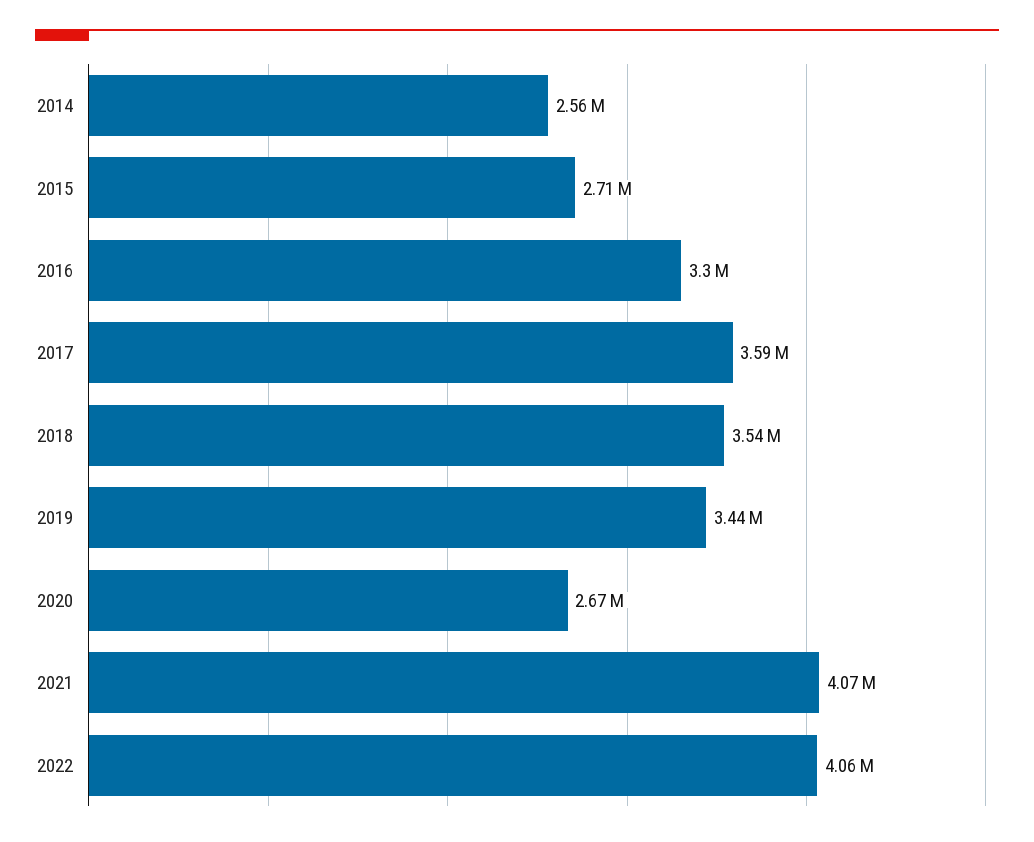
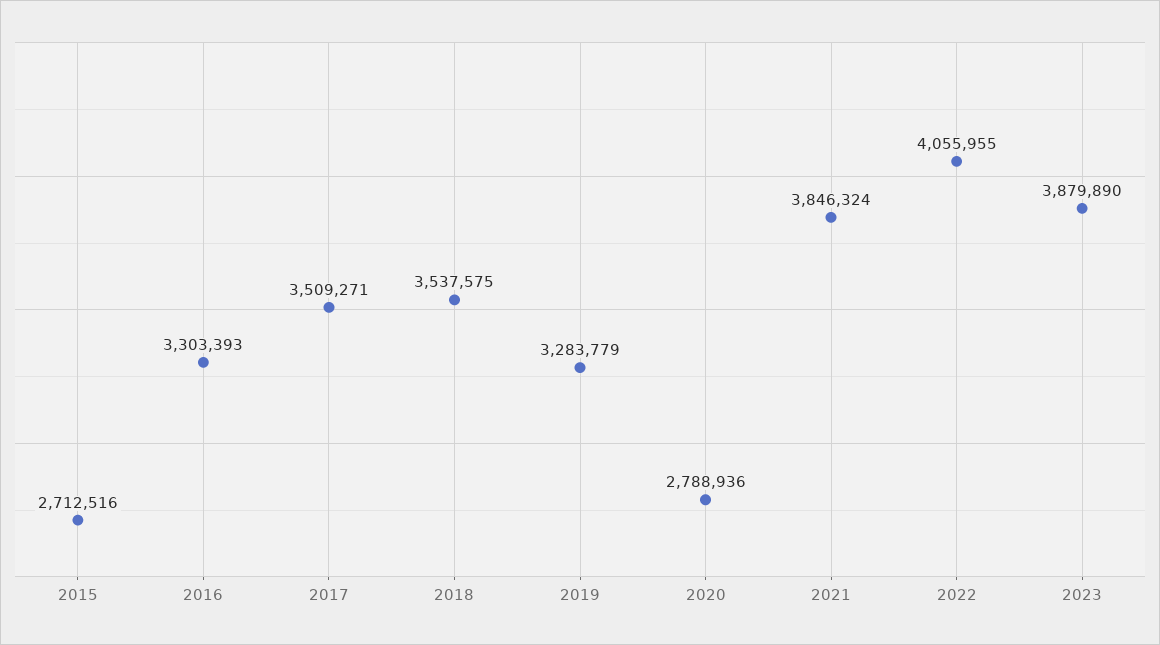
2014: 2560000 -> none
2017: 3590000 -> 3509271
2019: 3440000 -> 3283779
2020: 2670000 -> 2788936
2021: 4070000 -> 3846324
2023: none -> 3879890

